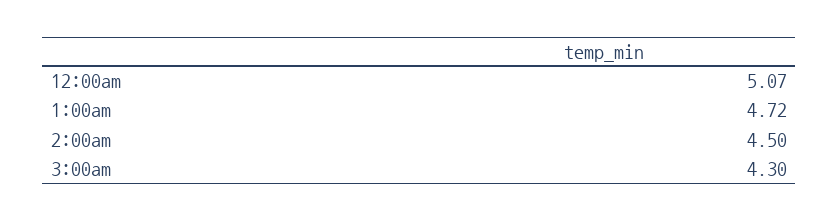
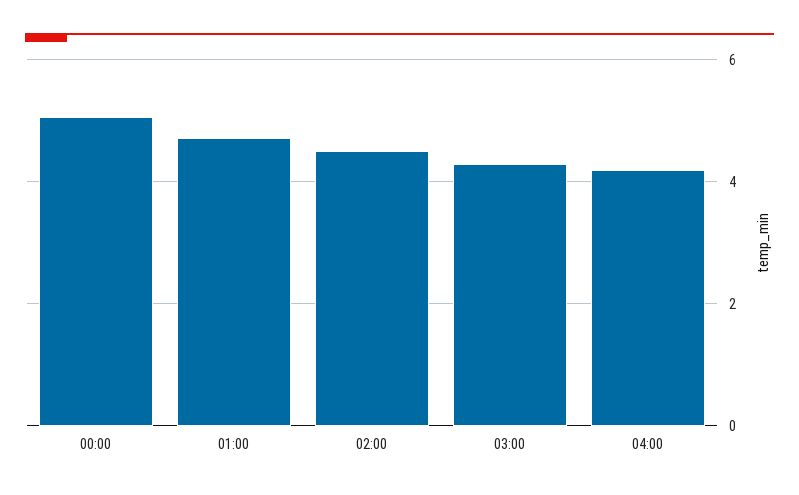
04:00: none -> 4.2

